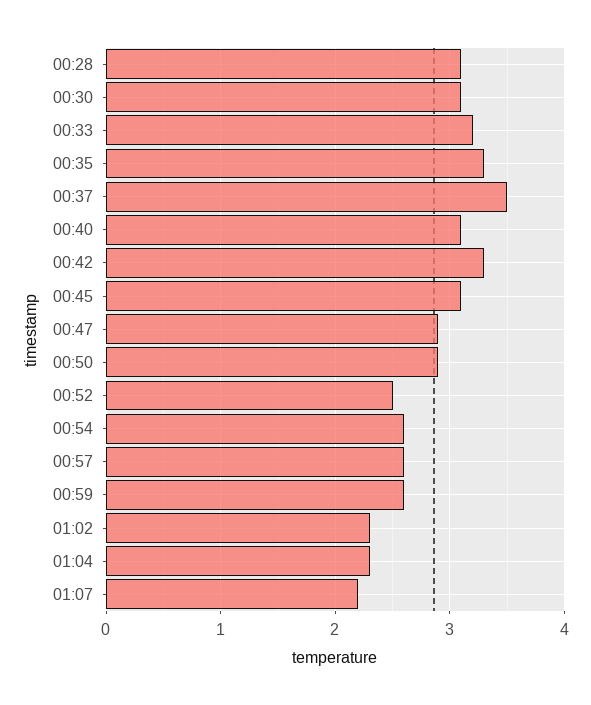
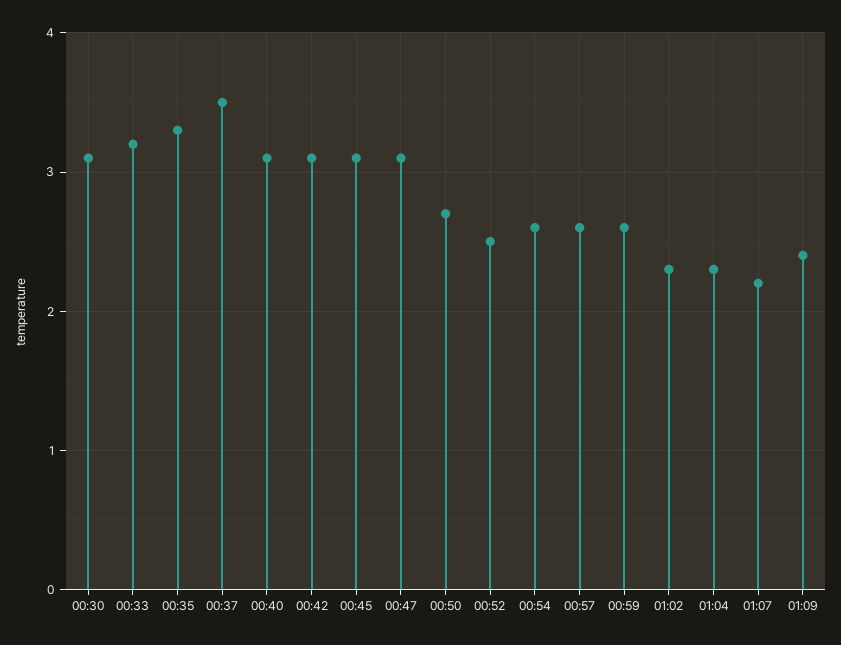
00:28: 3.1 -> none
00:42: 3.3 -> 3.1
00:47: 2.9 -> 3.1
00:50: 2.9 -> 2.7
01:09: none -> 2.4

